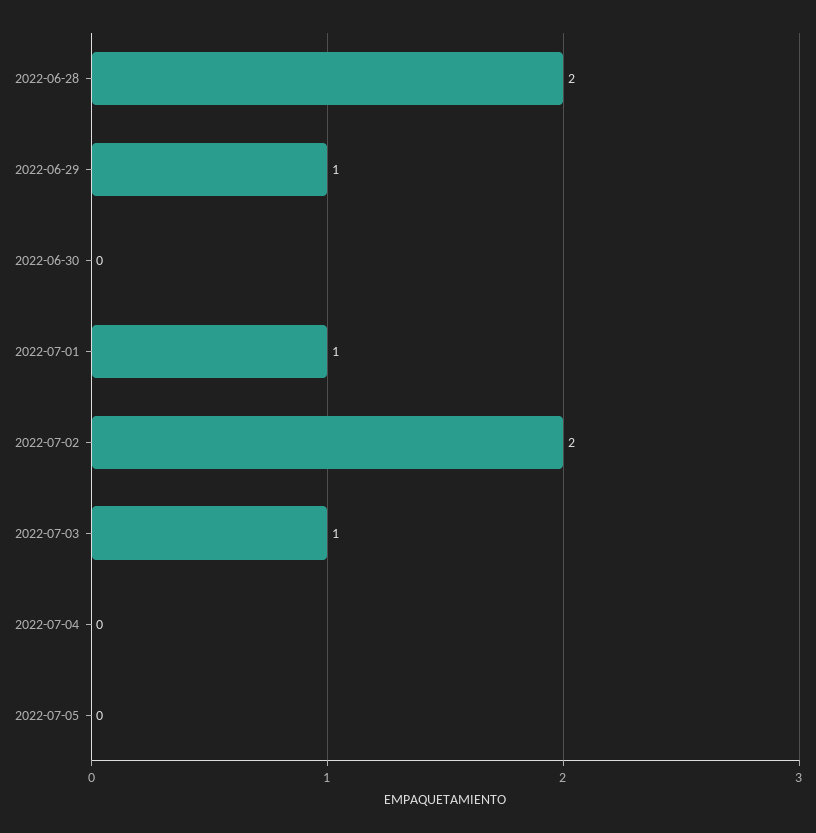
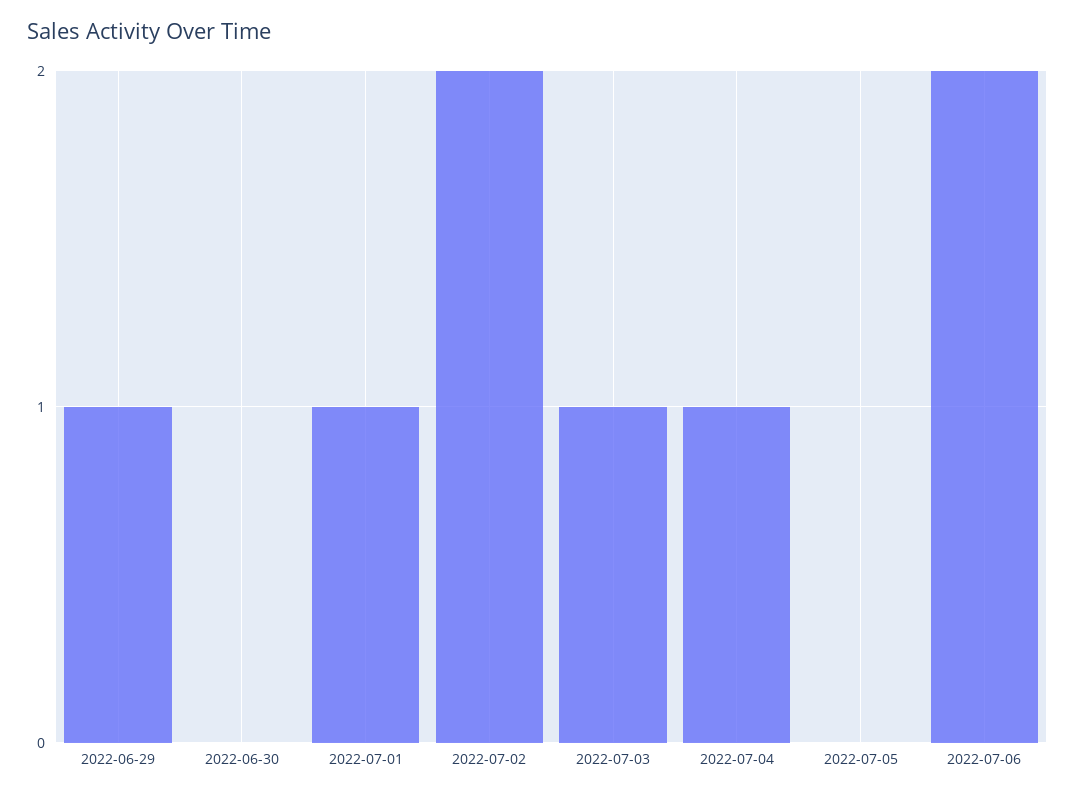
2022-06-28: 2 -> none
2022-07-04: 0 -> 1
2022-07-06: none -> 2

